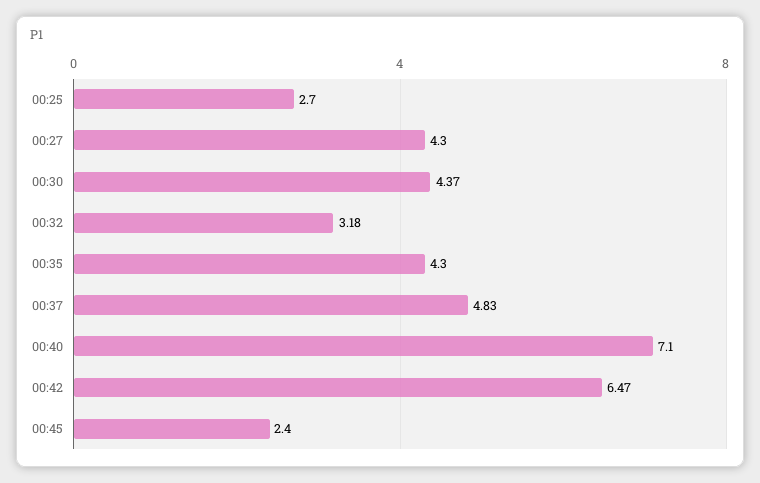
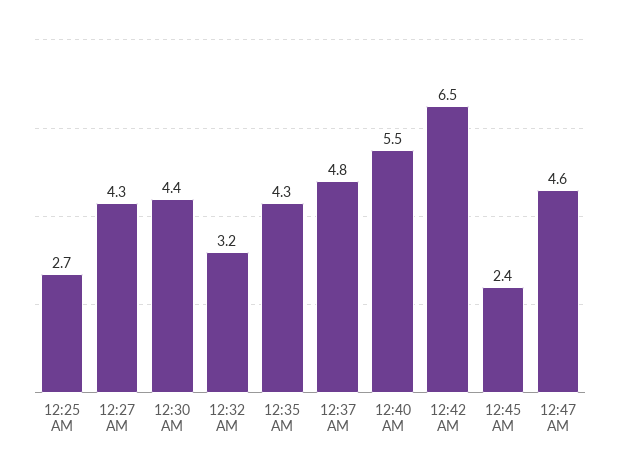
00:40: 7.1 -> 5.5
12:47 AM: none -> 4.6

